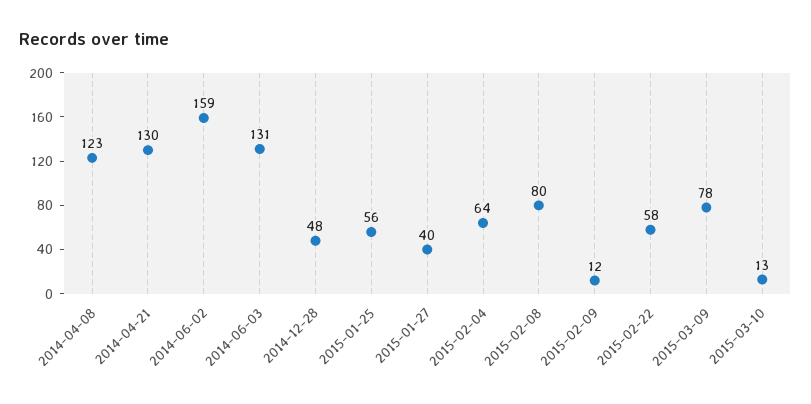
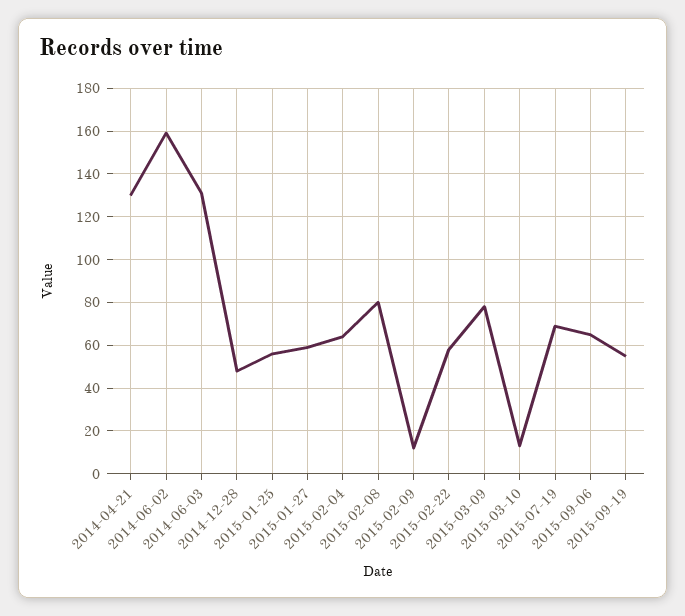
2014-04-08: 123 -> none
2015-01-27: 40 -> 60
2015-07-19: none -> 70
2015-09-06: none -> 65
2015-09-19: none -> 55

